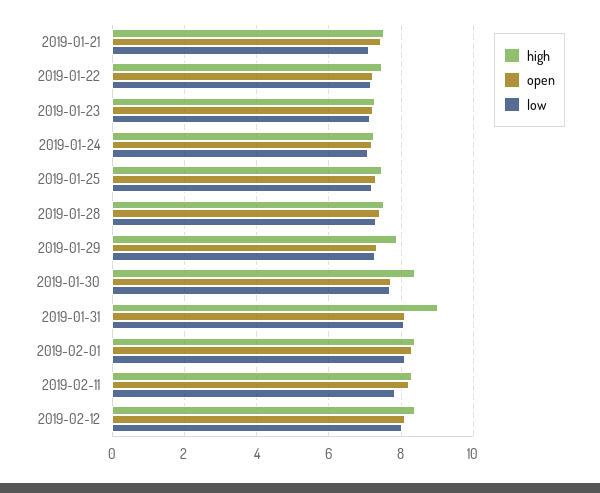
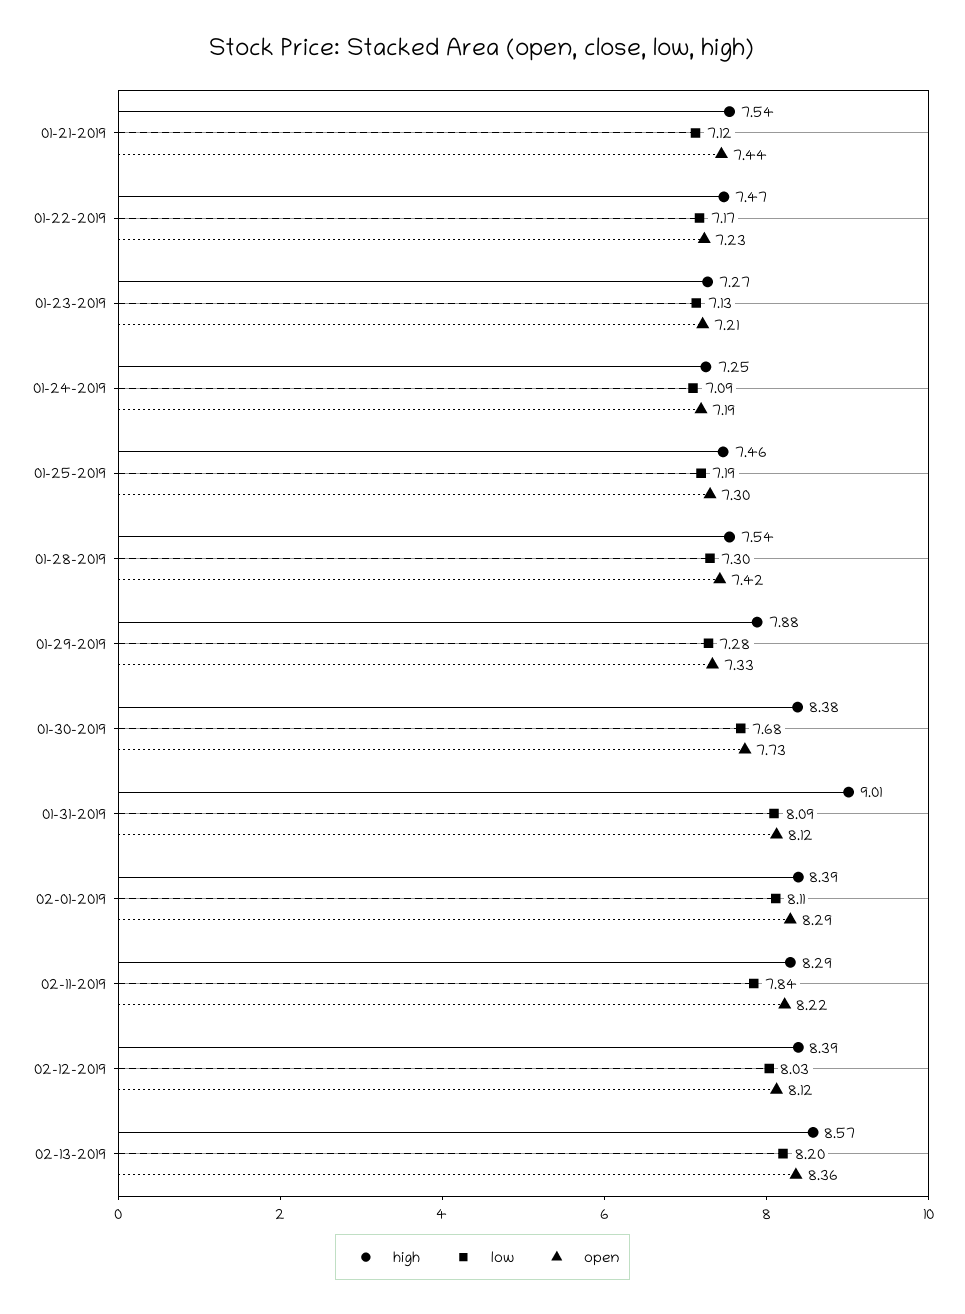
high, 02-13-2019: none -> 8.57
low, 02-13-2019: none -> 8.2
open, 02-13-2019: none -> 8.36

